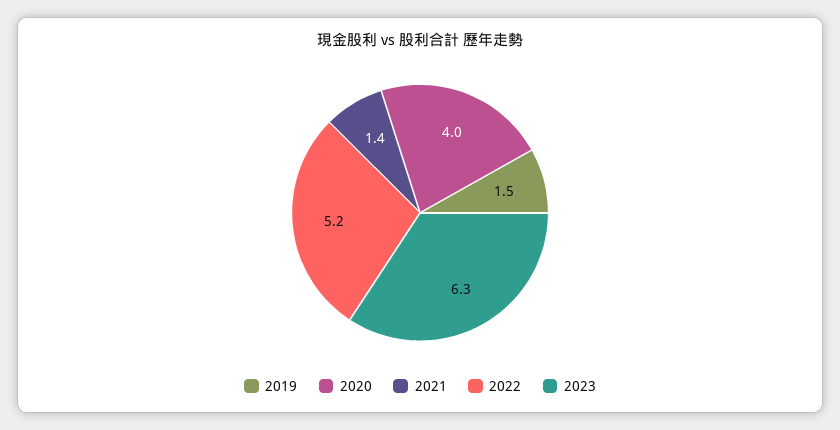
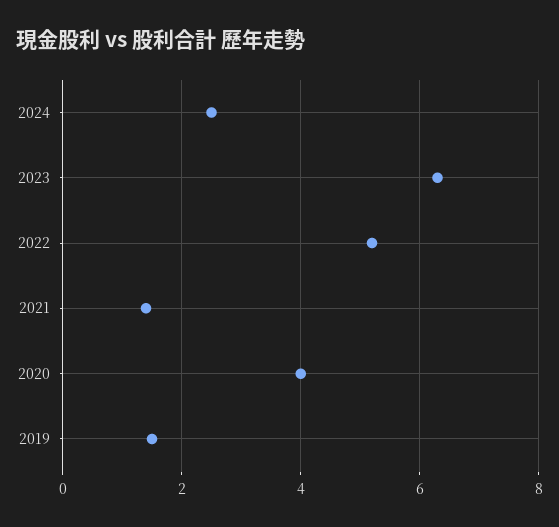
2024: none -> 2.5

